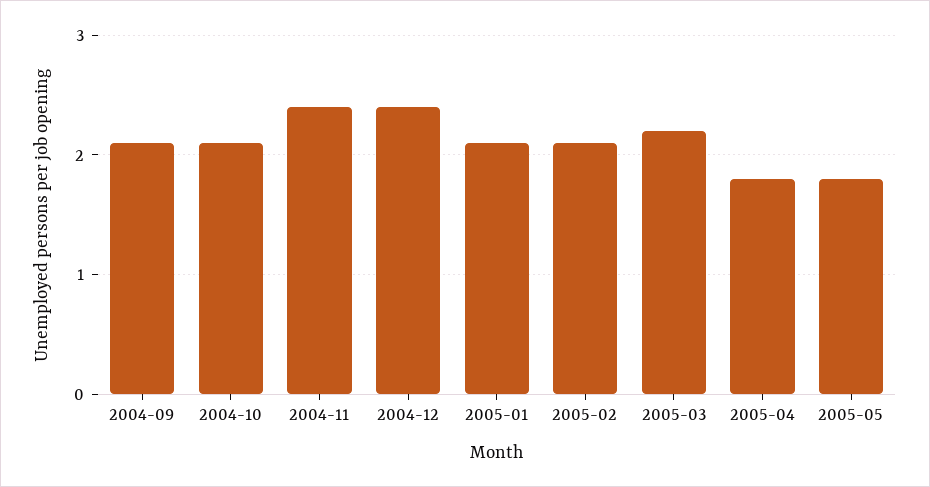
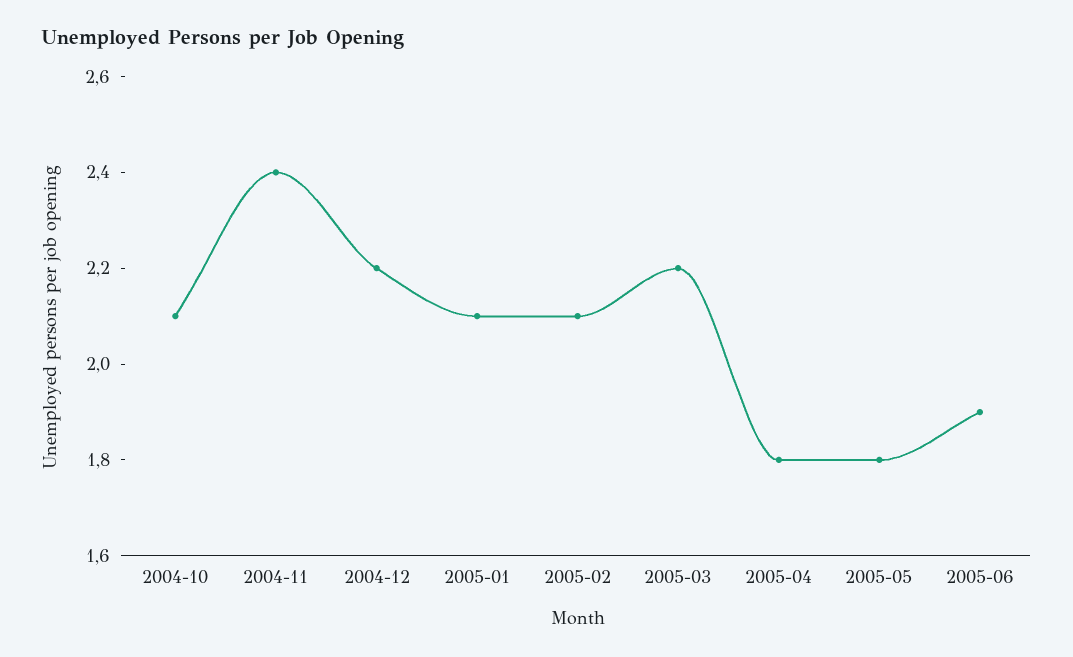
2004-09: 2.1 -> none
2004-12: 2.4 -> 2.2
2005-06: none -> 1.9

